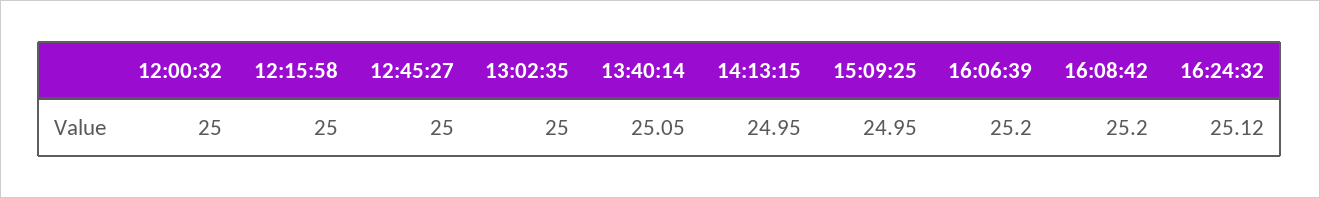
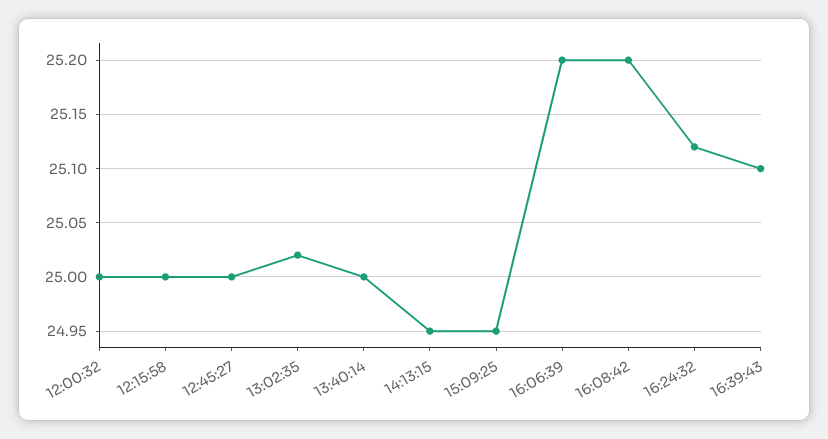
13:02:35: 25 -> 25.02
13:40:14: 25.05 -> 25
16:39:43: none -> 25.1

